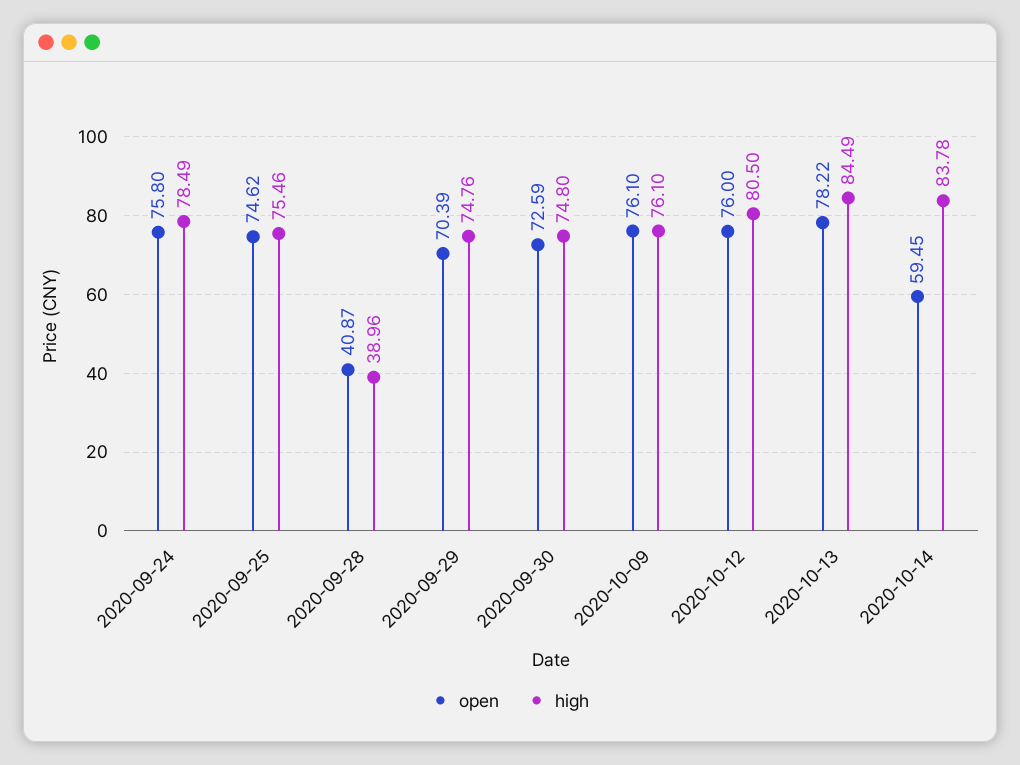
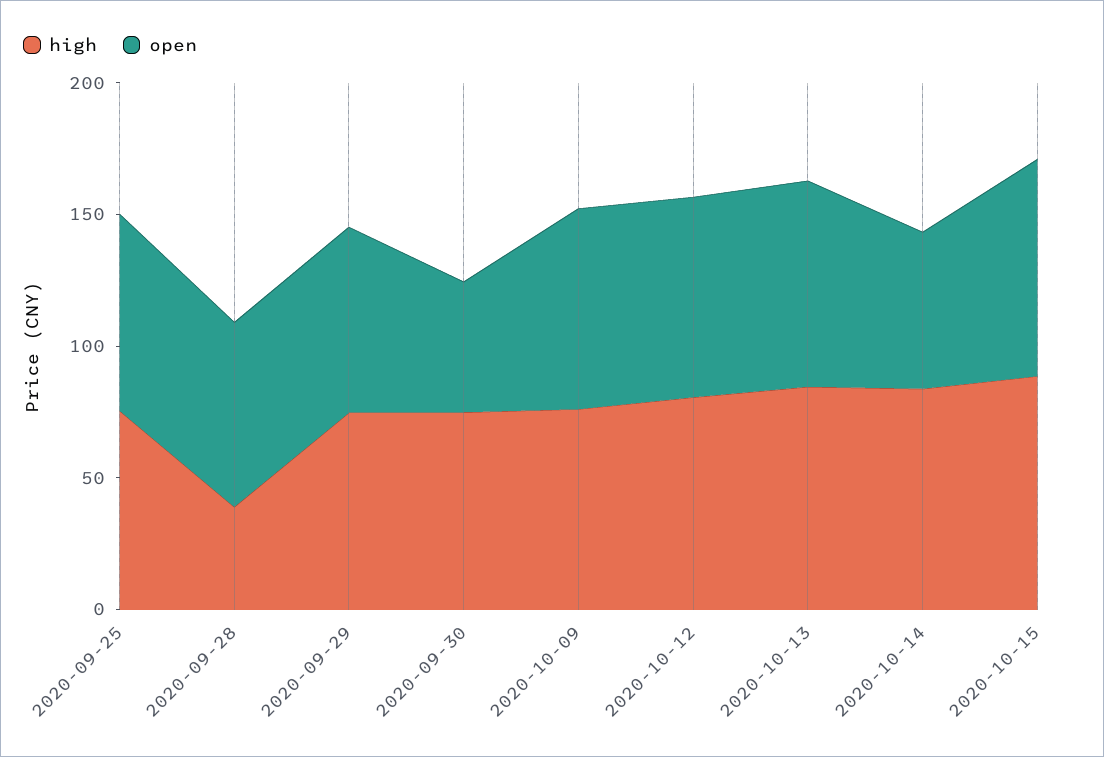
open, 2020-09-24: 75.8 -> none
high, 2020-09-24: 78.49 -> none
open, 2020-09-28: 40.87 -> 70
open, 2020-09-30: 72.59 -> 50
high, 2020-10-15: none -> 90
open, 2020-10-15: none -> 80

